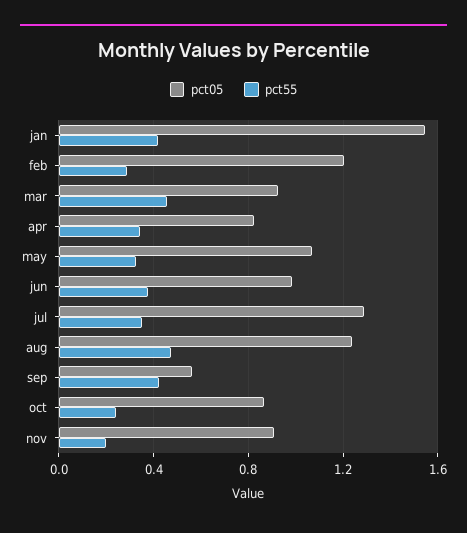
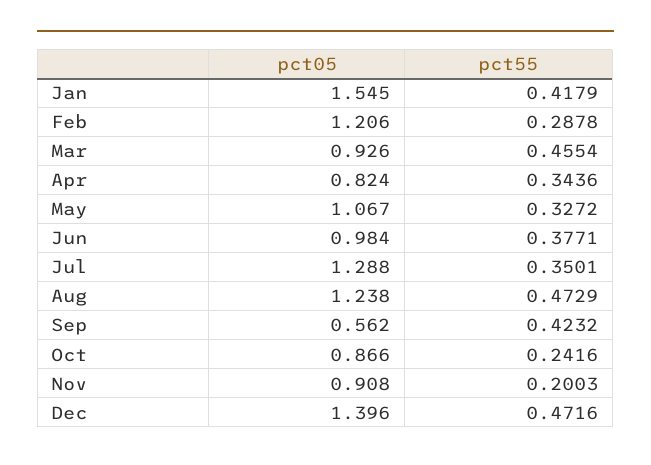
pct05, Dec: none -> 1.396
pct55, Dec: none -> 0.4716

